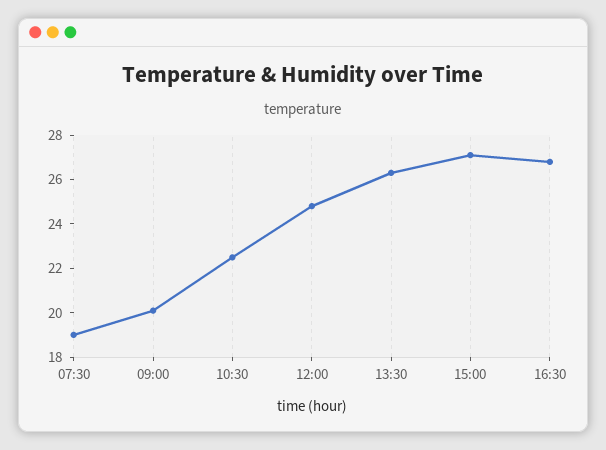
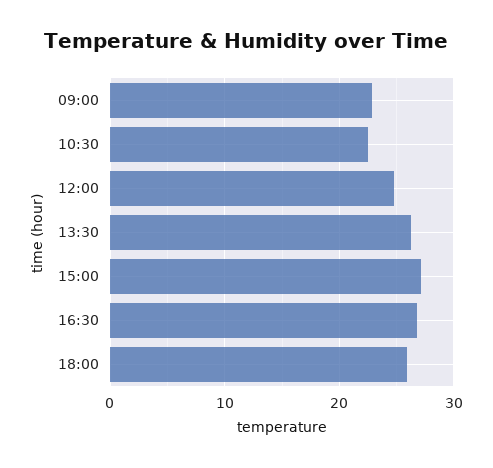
07:30: 19 -> none
09:00: 20 -> 23
18:00: none -> 26

